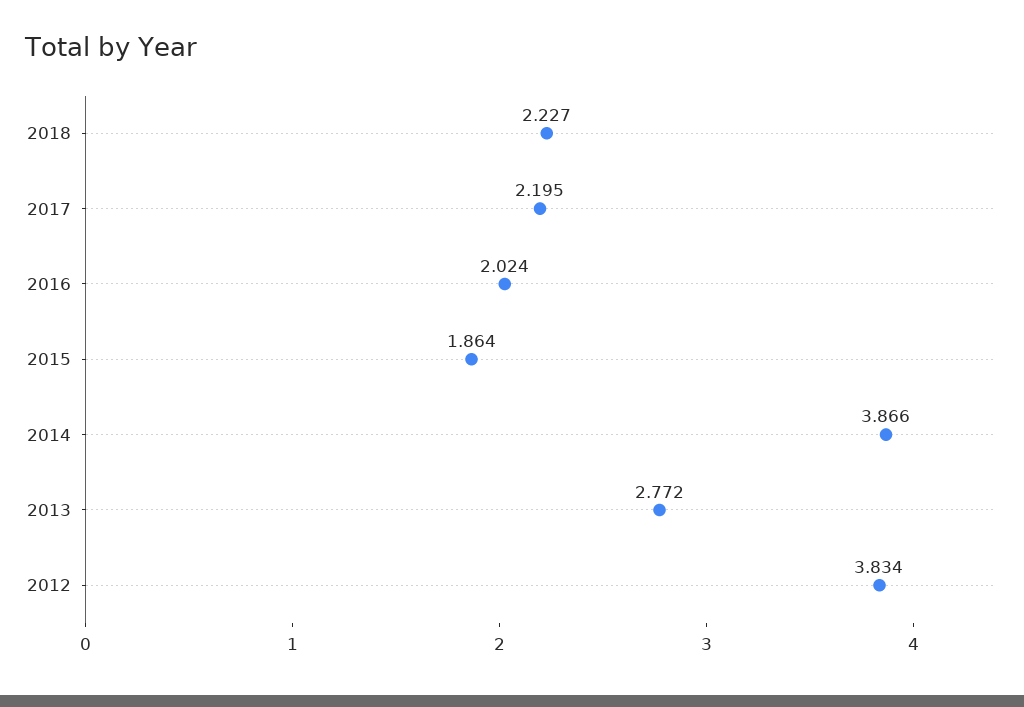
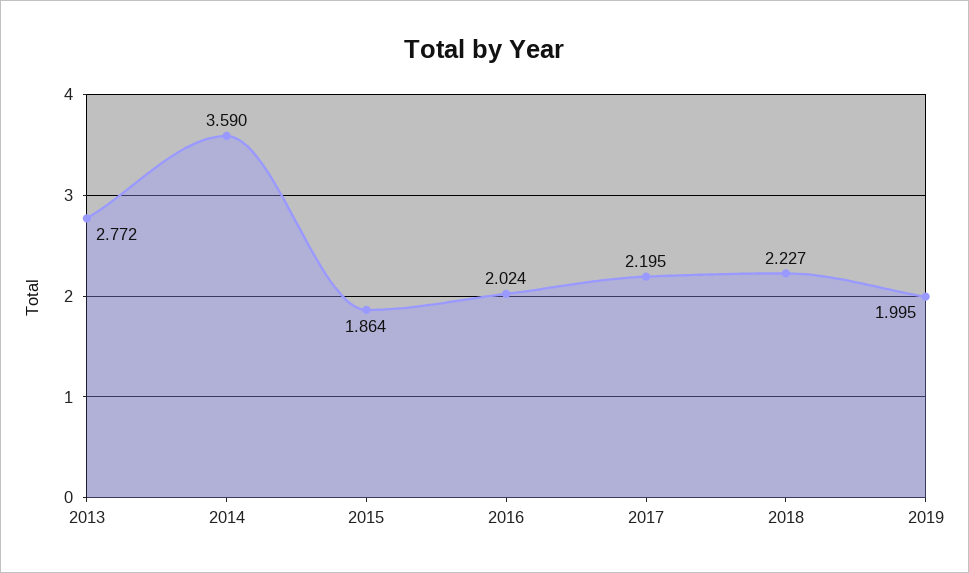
2014: 3.866 -> 3.59
2012: 3.834 -> none
2019: none -> 1.995

